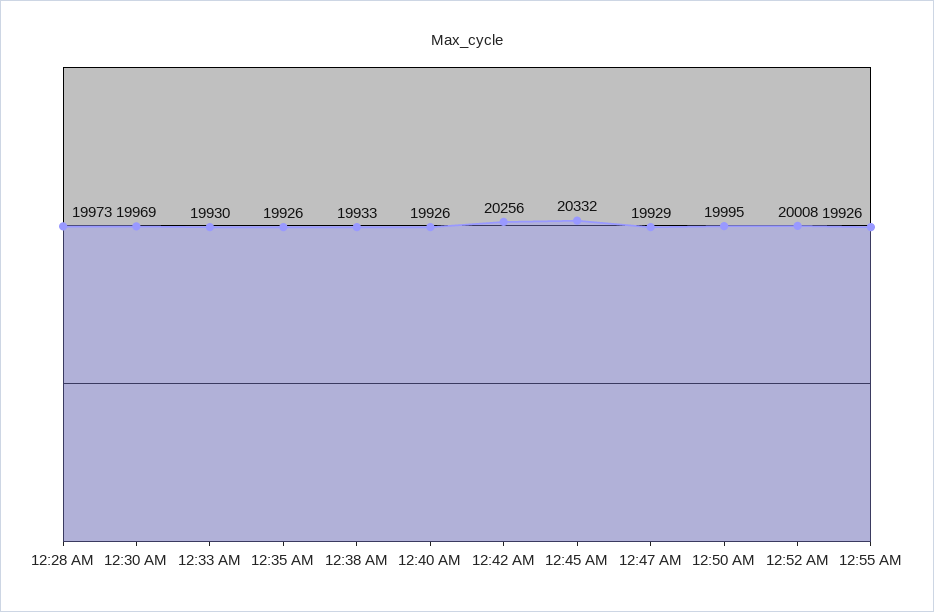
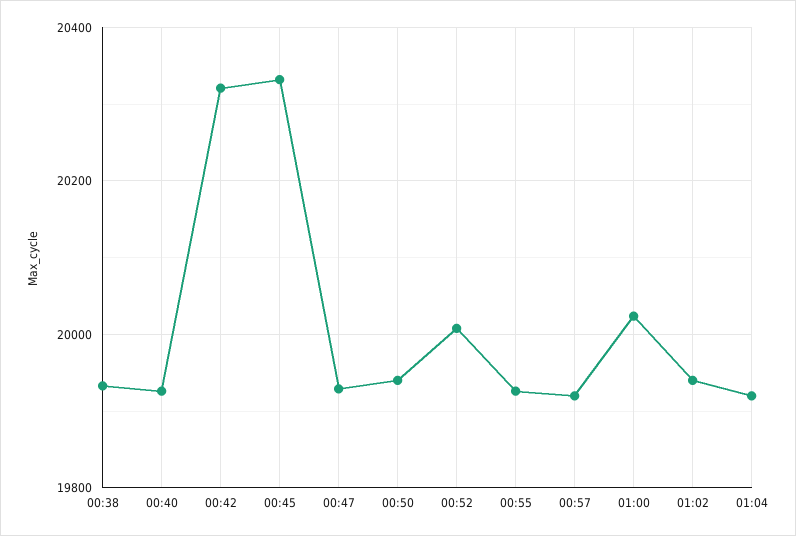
12:28 AM: 19973 -> none
12:30 AM: 19969 -> none
12:33 AM: 19930 -> none
12:35 AM: 19926 -> none
12:42 AM: 20256 -> 20320
12:50 AM: 19995 -> 19940
00:57: none -> 19920
01:00: none -> 20020
01:02: none -> 19940
01:04: none -> 19920

